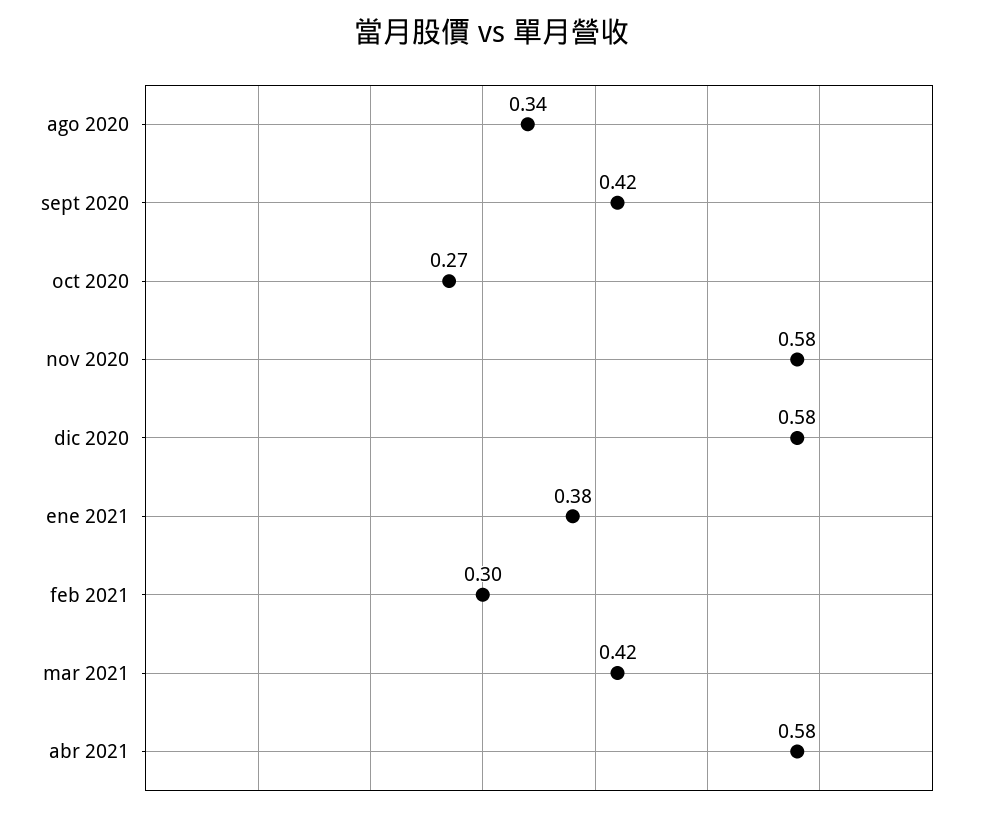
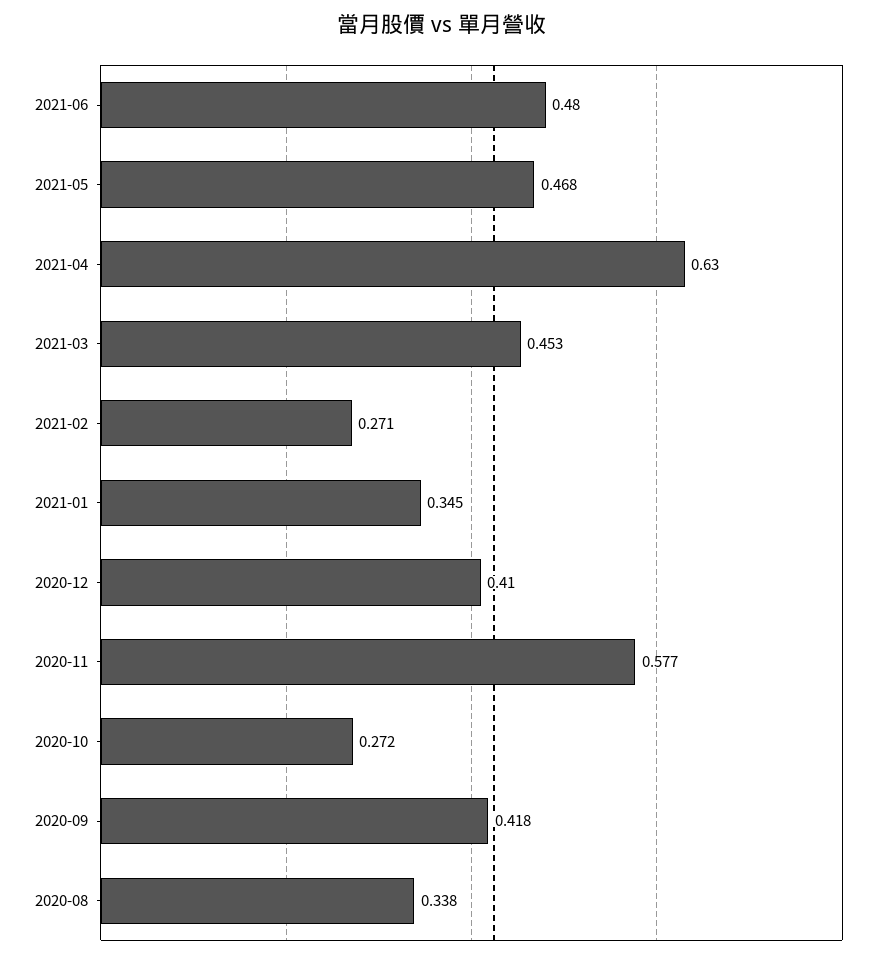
dic 2020: 0.58 -> 0.41
ene 2021: 0.38 -> 0.345
feb 2021: 0.3 -> 0.271
mar 2021: 0.42 -> 0.453
abr 2021: 0.58 -> 0.63
2021-06: none -> 0.48
2021-05: none -> 0.468

